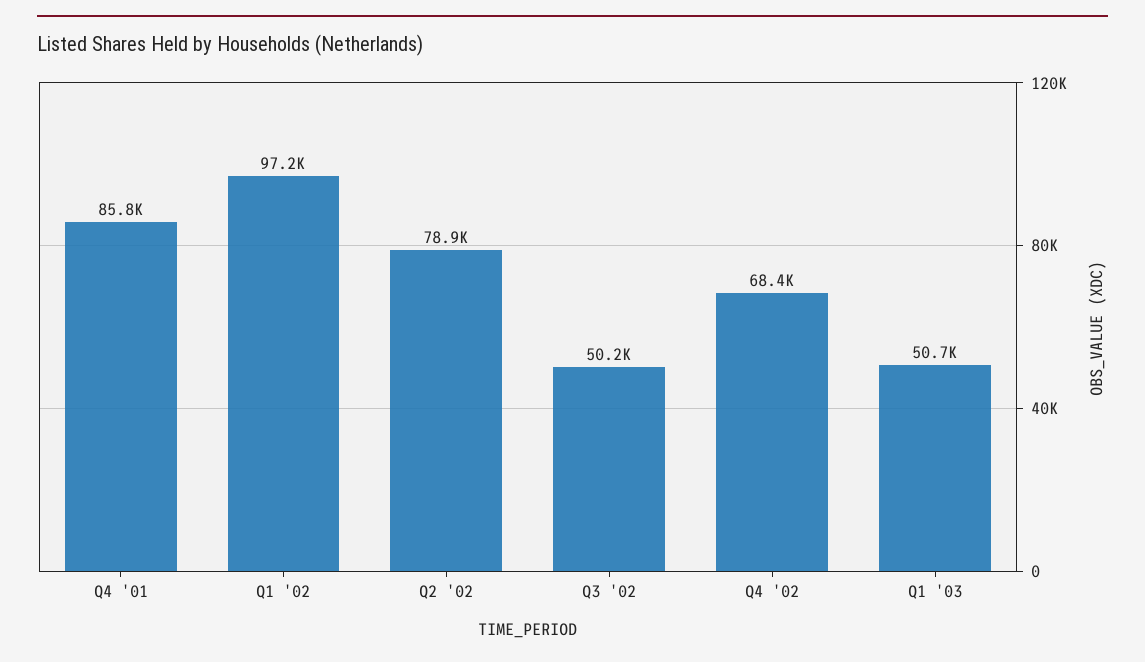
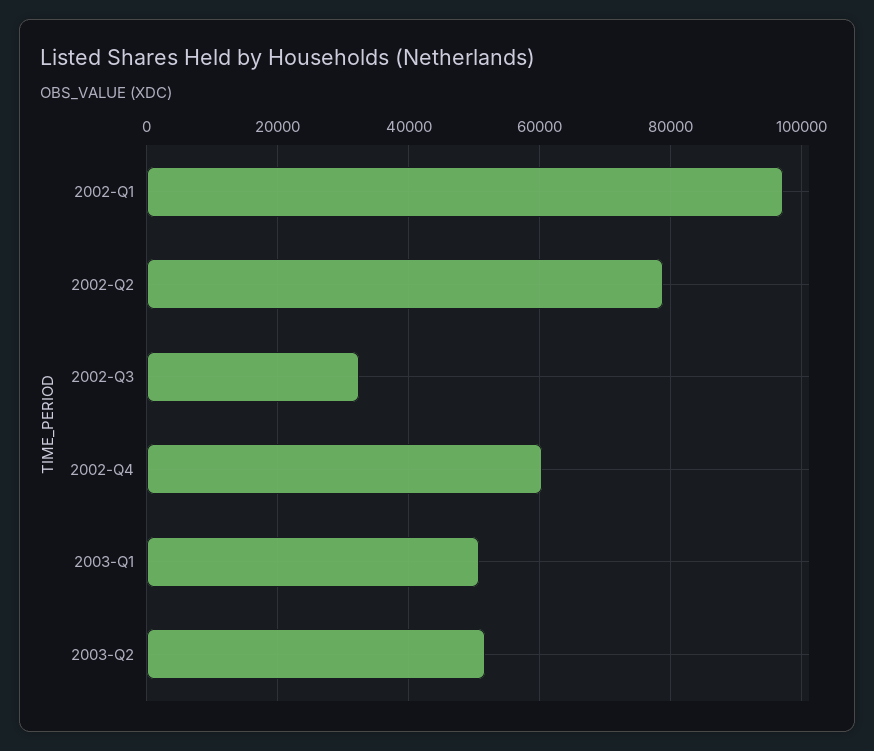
Q4 '01: 85800 -> none
Q3 '02: 50200 -> 32000
Q4 '02: 68400 -> 60000
2003-Q2: none -> 52000

